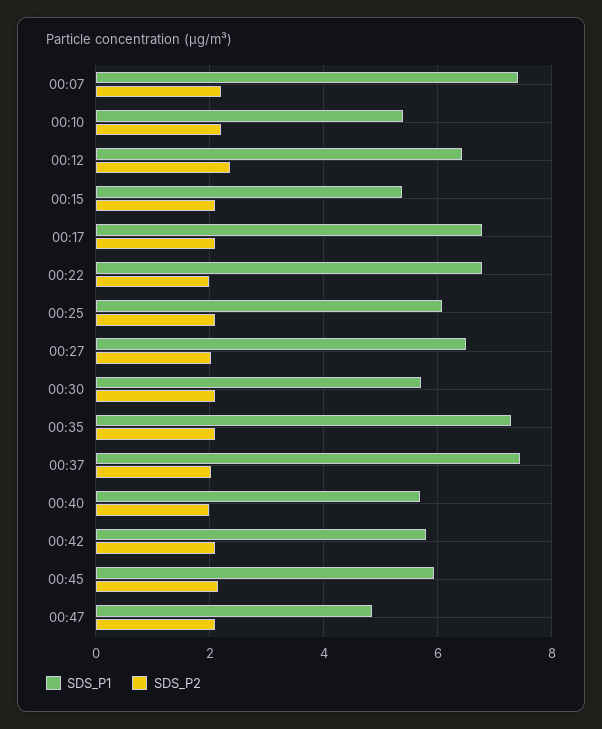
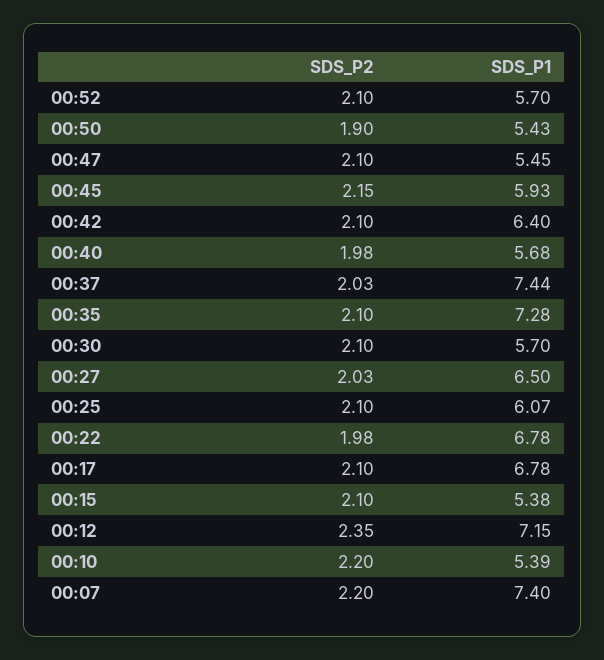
SDS_P1, 00:12: 6.4 -> 7.15
SDS_P1, 00:42: 5.8 -> 6.4
SDS_P1, 00:47: 4.8 -> 5.45
SDS_P2, 00:52: none -> 2.1
SDS_P1, 00:52: none -> 5.7
SDS_P2, 00:50: none -> 1.9
SDS_P1, 00:50: none -> 5.43

